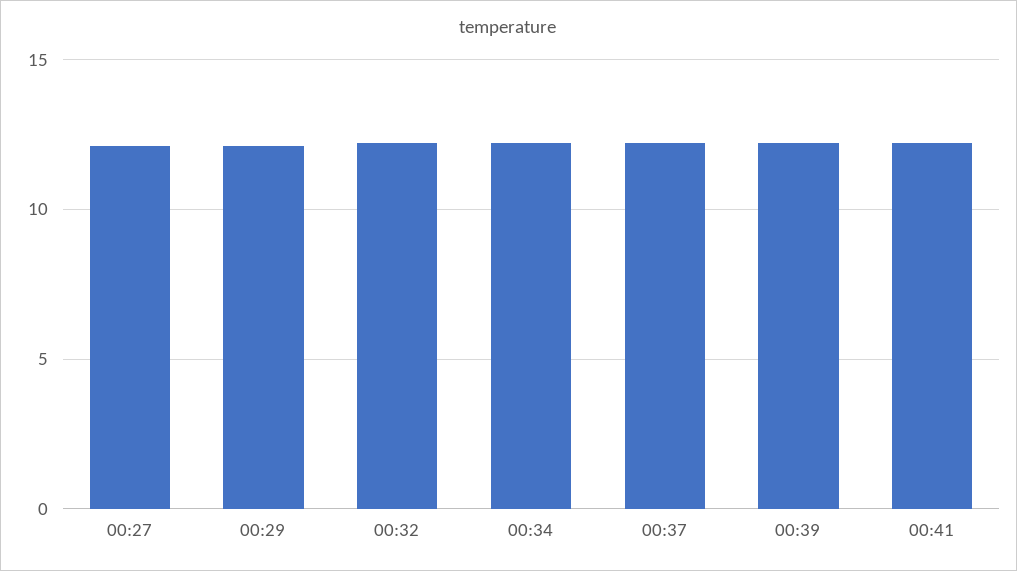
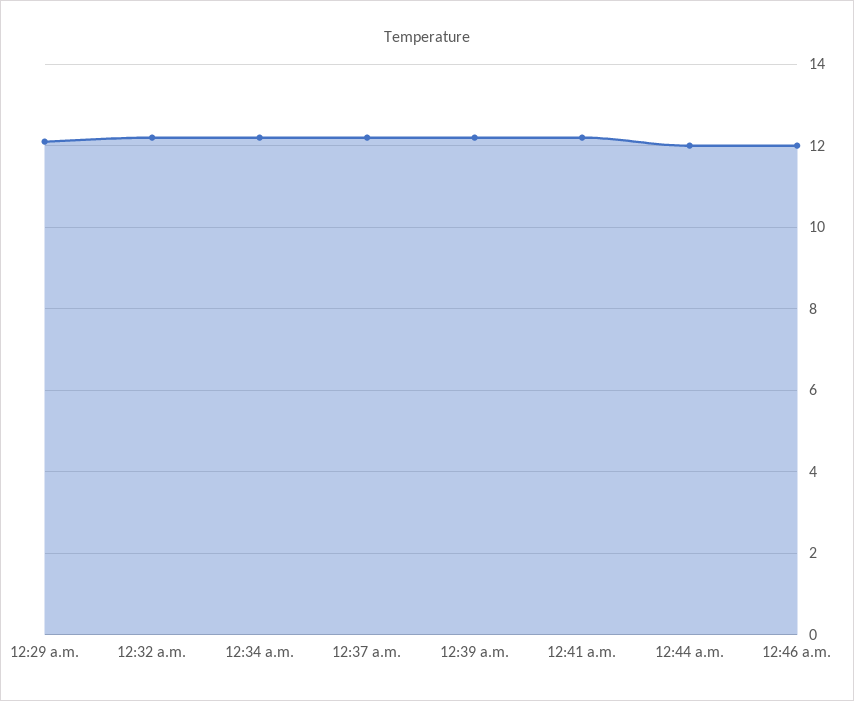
00:27: 12 -> none
12:44 a.m.: none -> 12
12:46 a.m.: none -> 12

